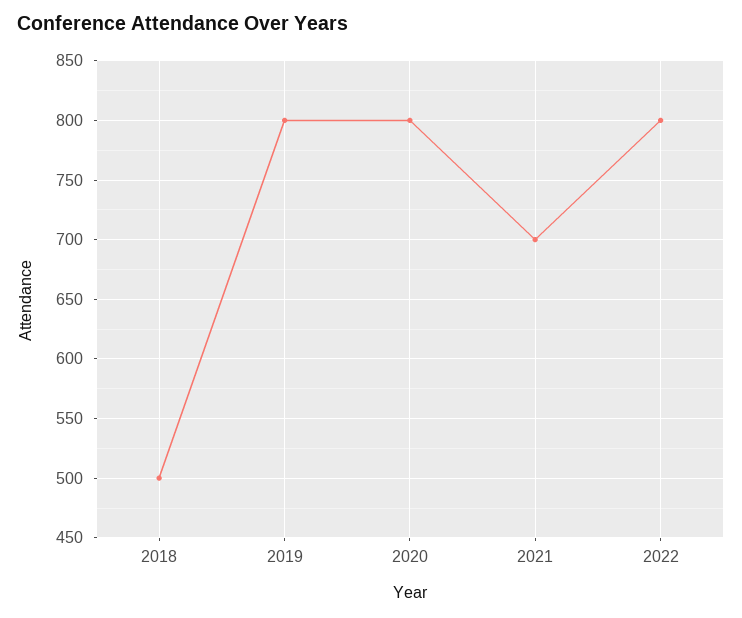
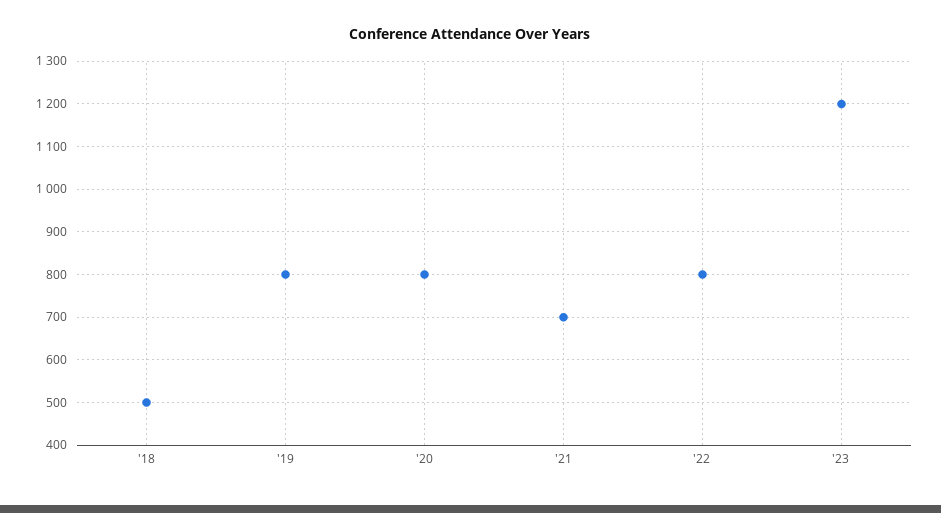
'23: none -> 1200

